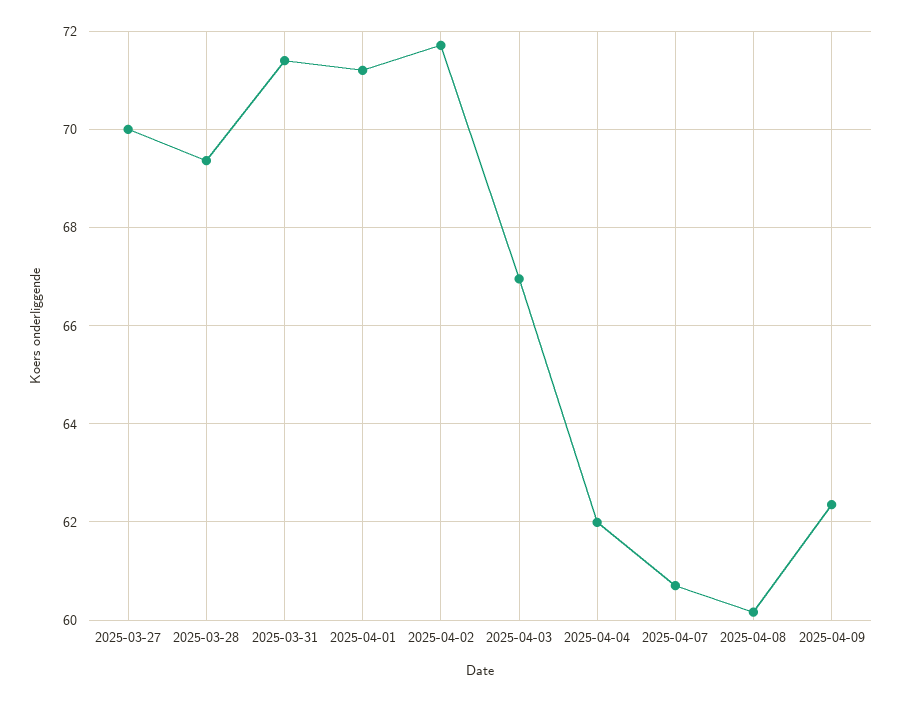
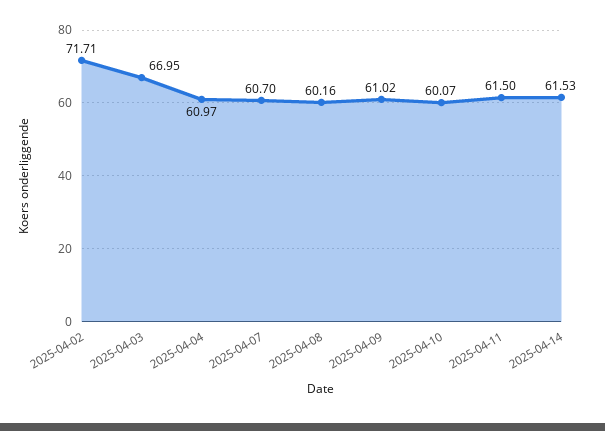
2025-03-27: 70 -> none
2025-03-28: 69.4 -> none
2025-03-31: 71.4 -> none
2025-04-01: 71.2 -> none
2025-04-04: 62 -> 60.97
2025-04-09: 62.4 -> 61.02
2025-04-10: none -> 60.07
2025-04-11: none -> 61.5
2025-04-14: none -> 61.53

